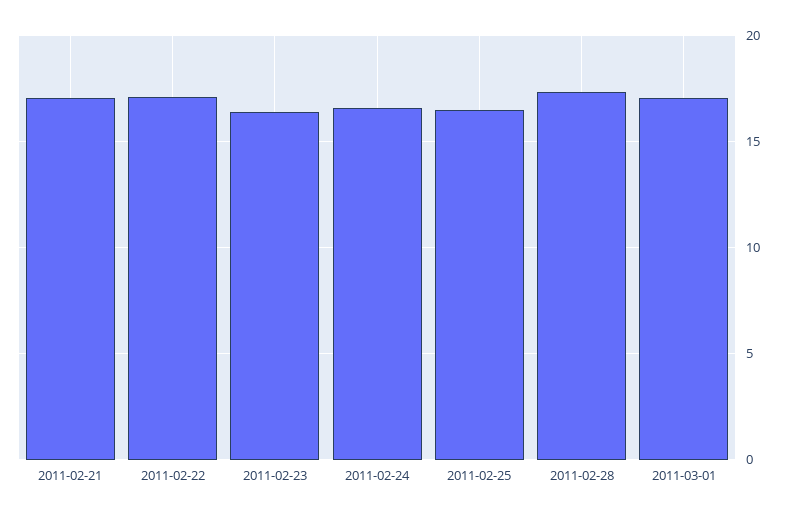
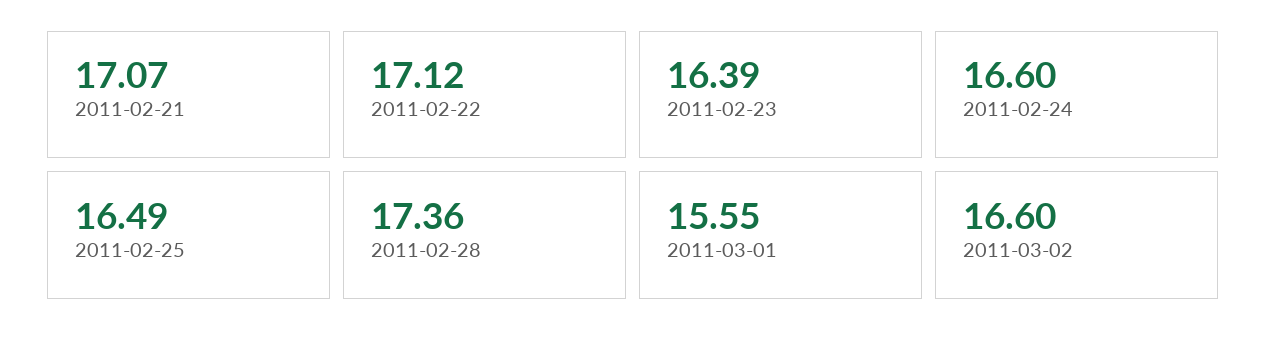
2011-03-01: 17 -> 15.55
2011-03-02: none -> 16.6

